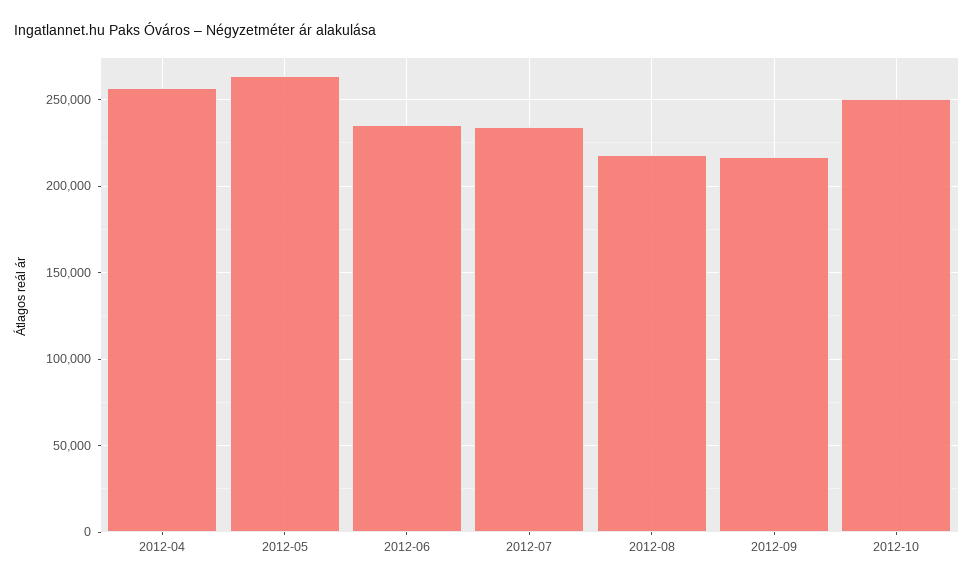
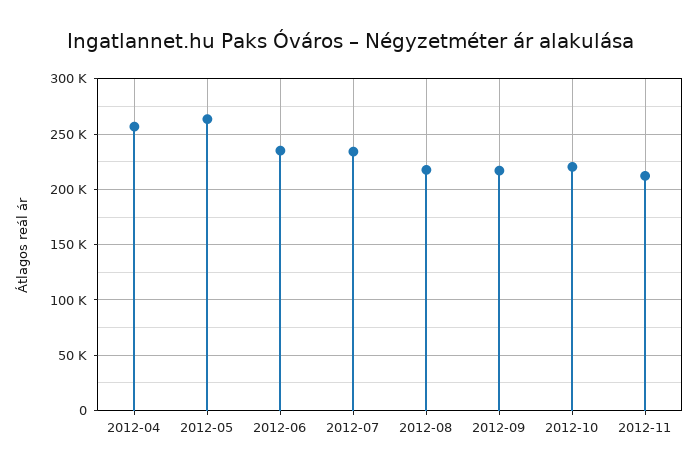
2012-10: 250000 -> 220000
2012-11: none -> 210000

